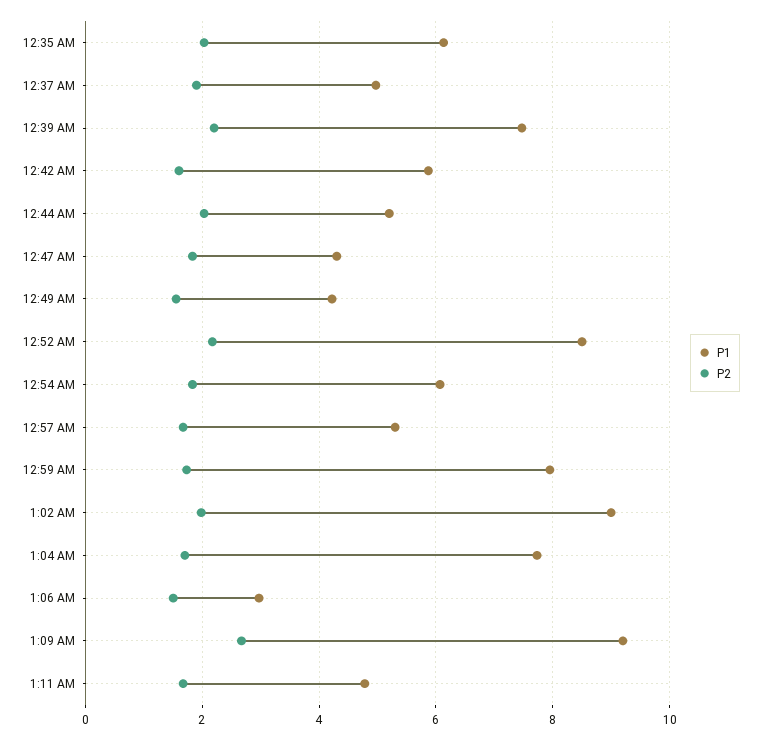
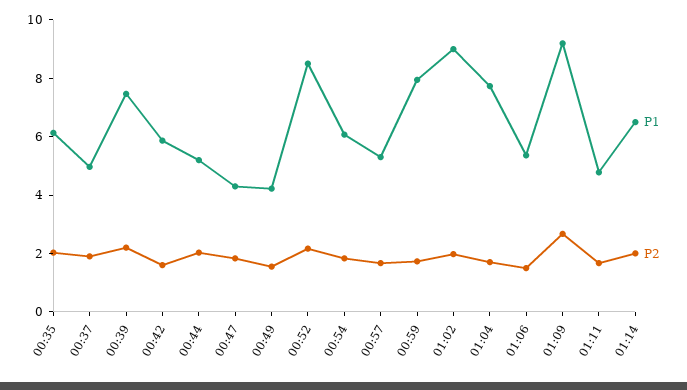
P1, 1:06 AM: 3 -> 5.5
P1, 01:14: none -> 6.5
P2, 01:14: none -> 2

